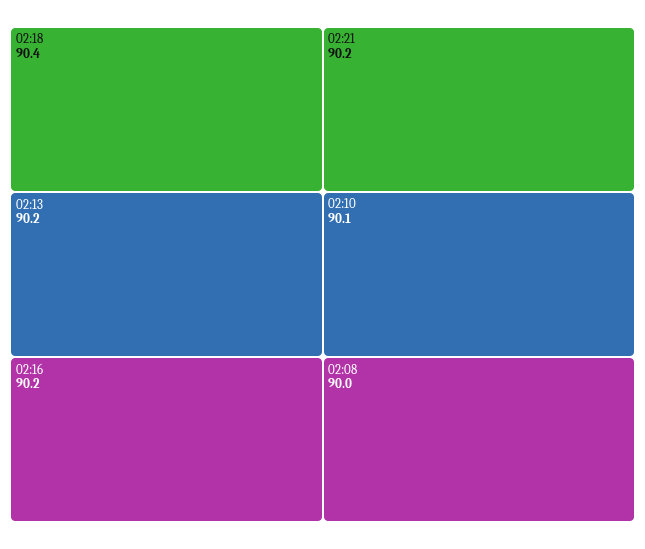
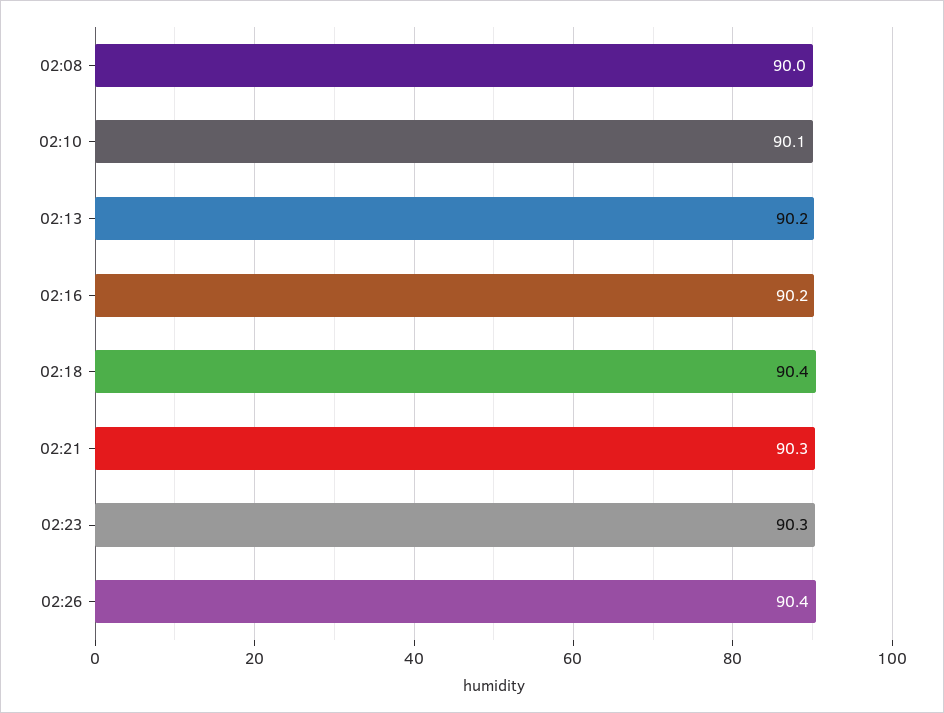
02:21: 90.2 -> 90.3
02:23: none -> 90.3
02:26: none -> 90.4

